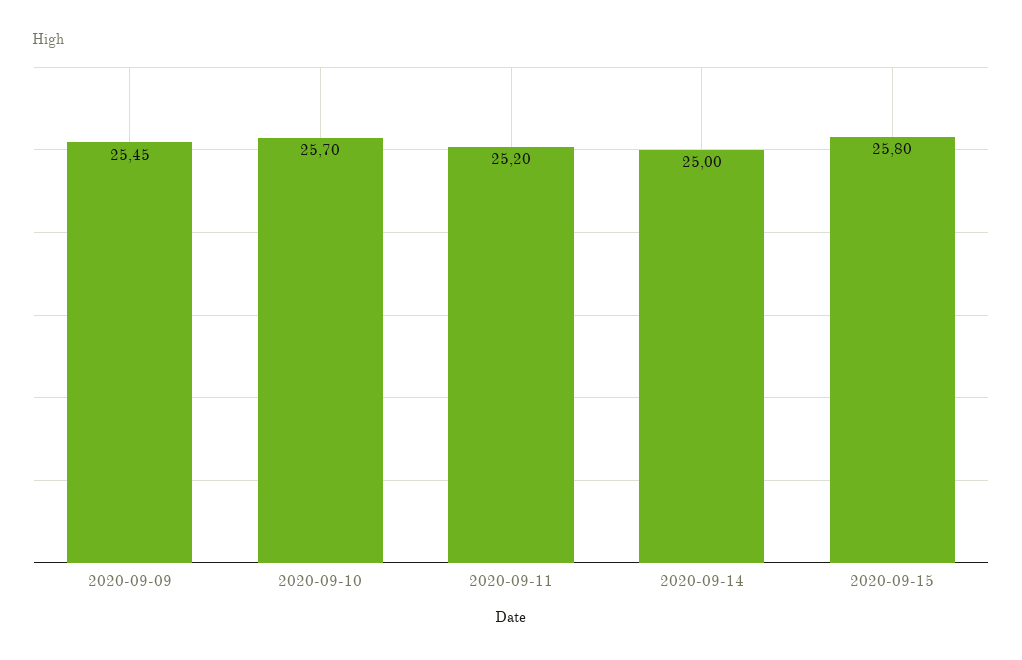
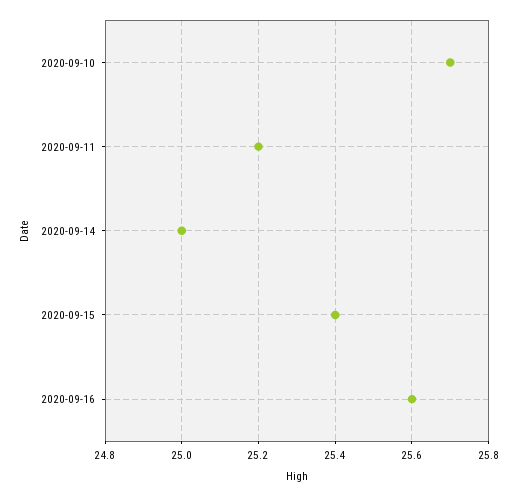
2020-09-09: 25.45 -> none
2020-09-15: 25.8 -> 25.4
2020-09-16: none -> 25.6

